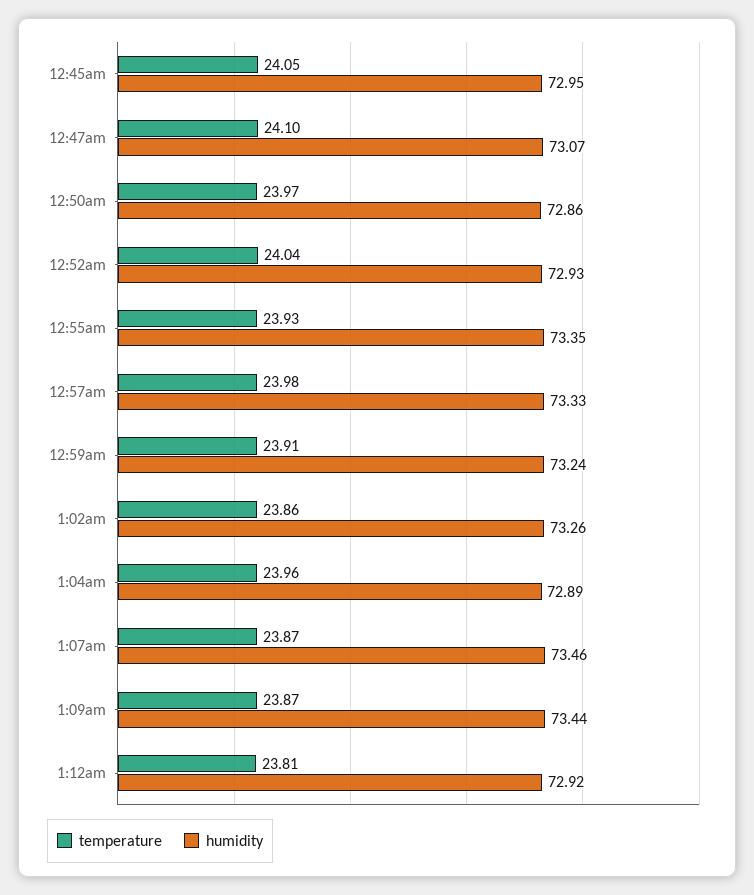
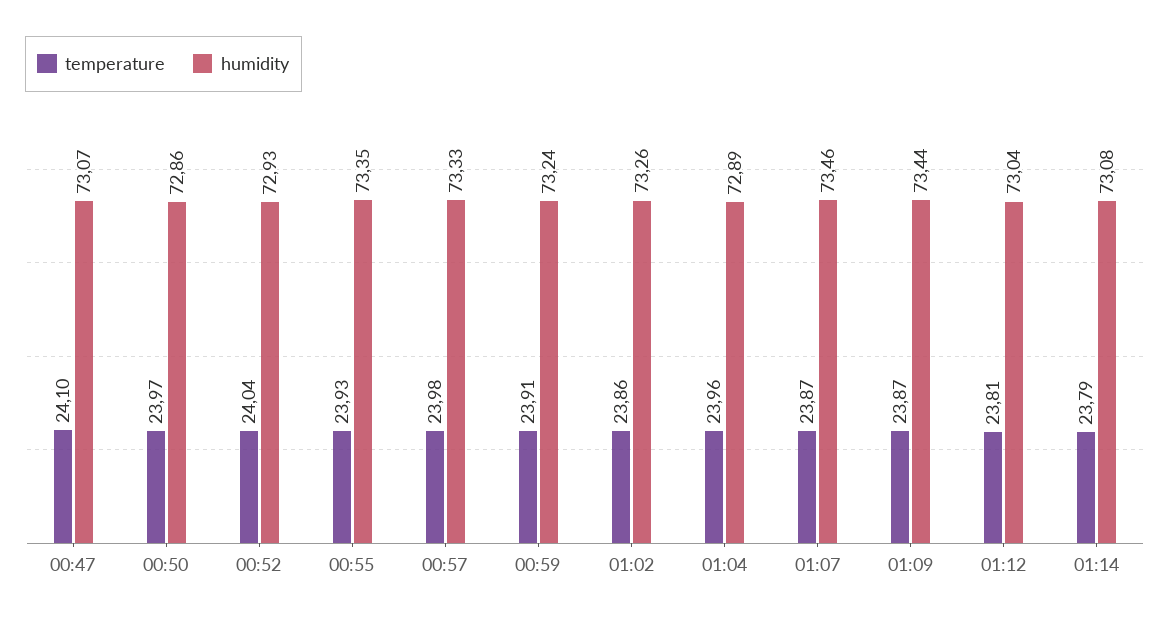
temperature, 12:45am: 24.05 -> none
humidity, 12:45am: 72.95 -> none
humidity, 1:12am: 72.92 -> 73.04
temperature, 01:14: none -> 23.79
humidity, 01:14: none -> 73.08

